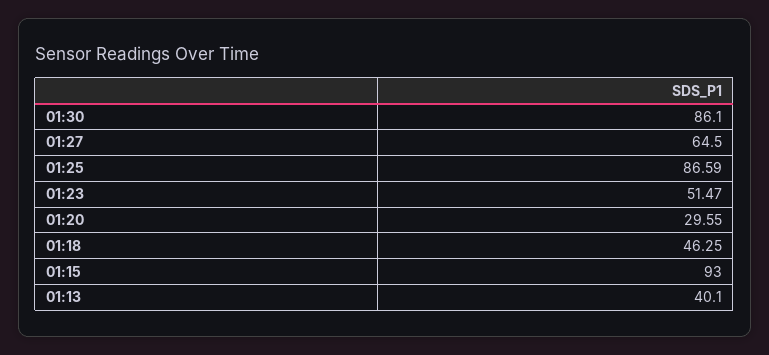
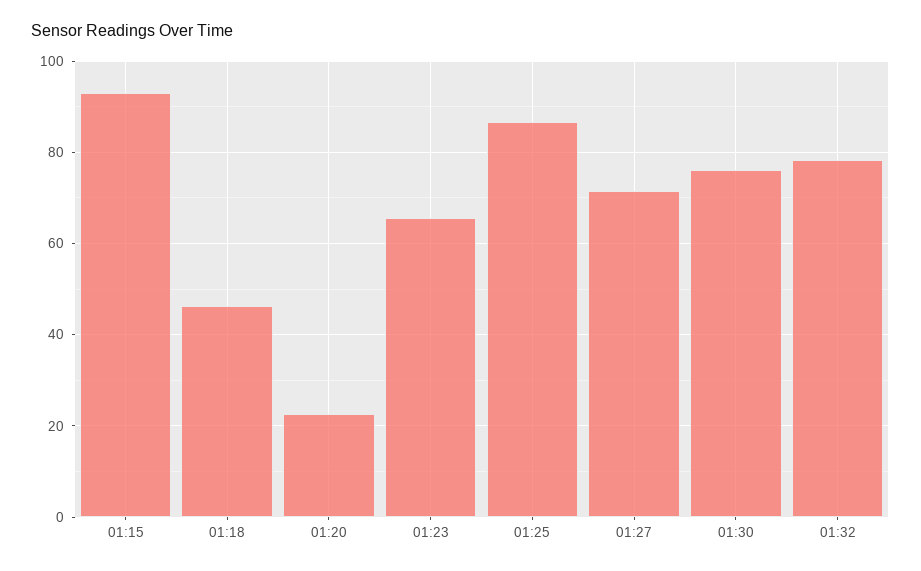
01:30: 86.1 -> 76
01:27: 64.5 -> 72
01:23: 51.47 -> 66
01:20: 29.55 -> 22
01:13: 40.1 -> none
01:32: none -> 78

